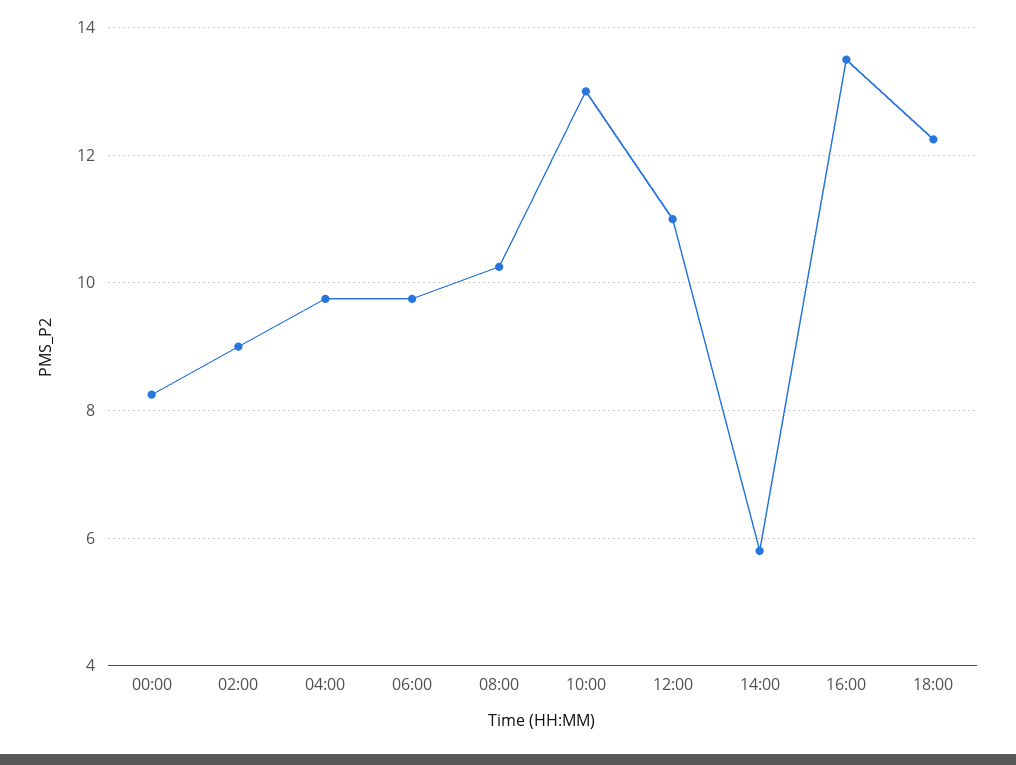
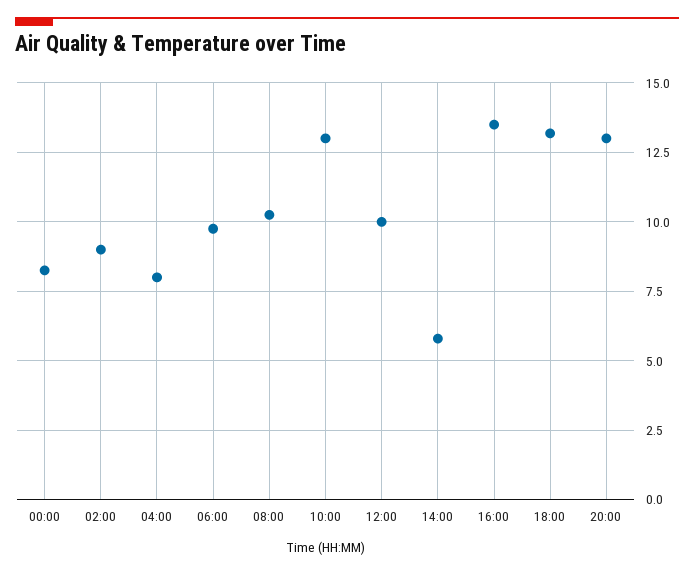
04:00: 9.8 -> 8
12:00: 11 -> 10
18:00: 12.2 -> 13.25
20:00: none -> 13

